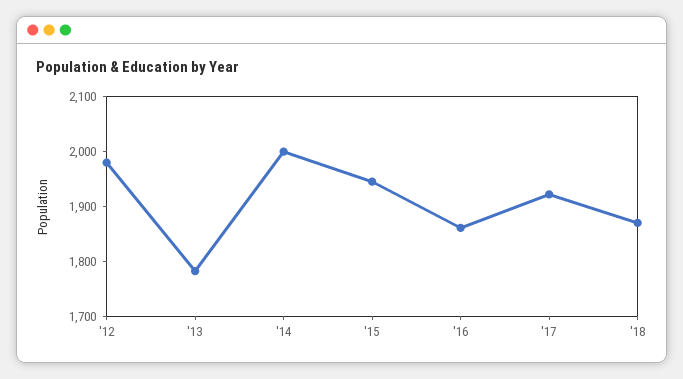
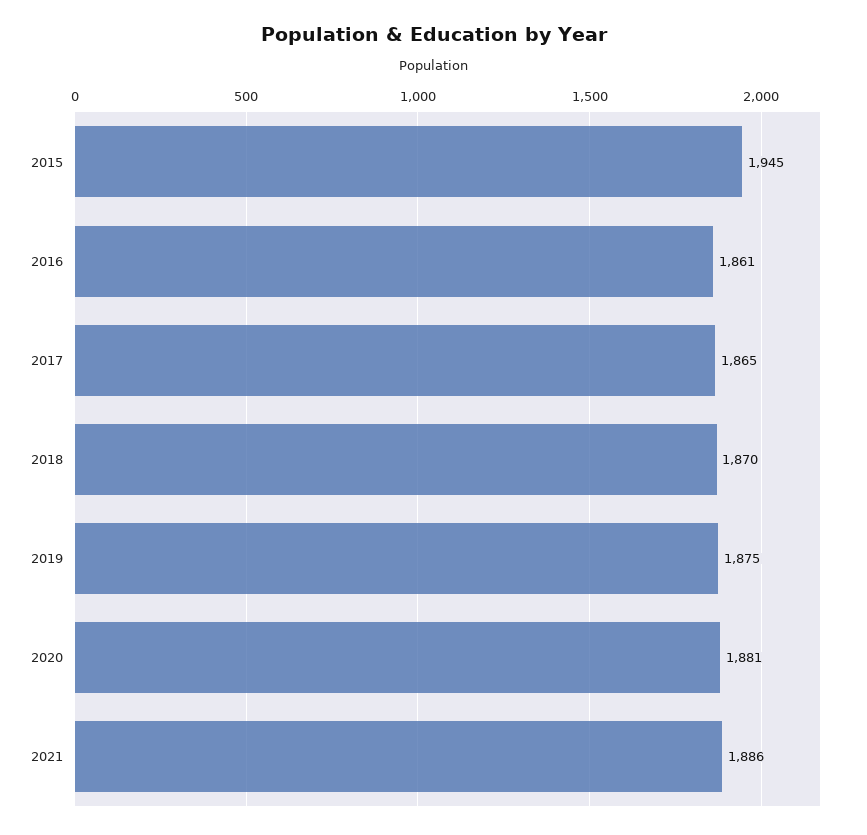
'12: 1980 -> none
'13: 1780 -> none
'14: 2000 -> none
'17: 1920 -> 1865
2019: none -> 1875
2020: none -> 1881
2021: none -> 1886

